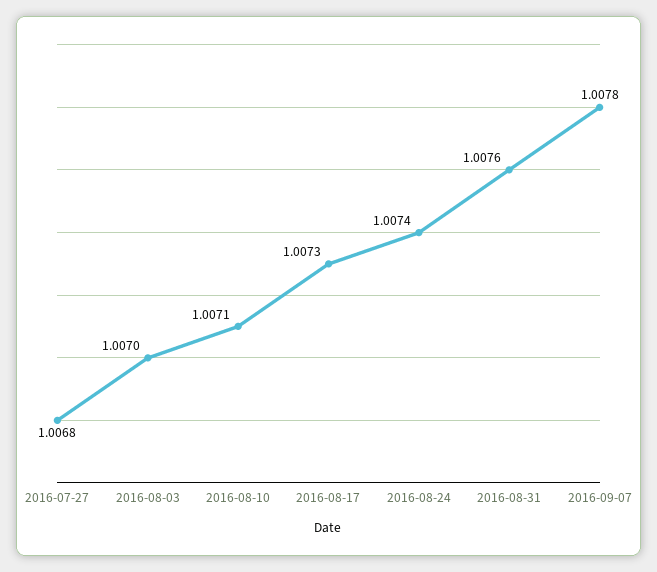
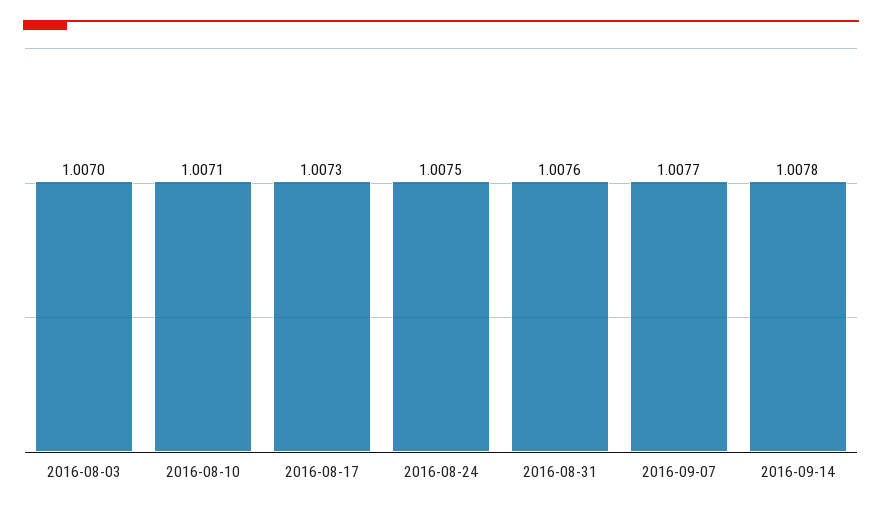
2016-07-27: 1.0068 -> none
2016-08-24: 1.0074 -> 1.0075
2016-09-07: 1.0078 -> 1.0077
2016-09-14: none -> 1.0078

